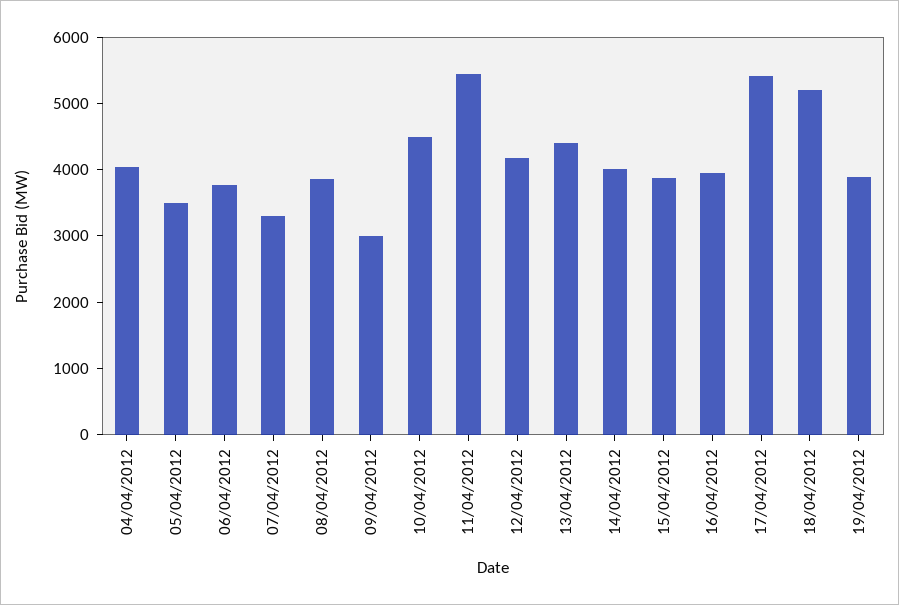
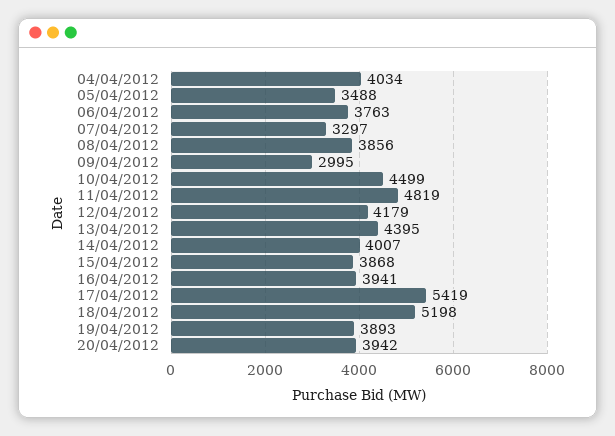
11/04/2012: 5400 -> 4819
20/04/2012: none -> 3942

